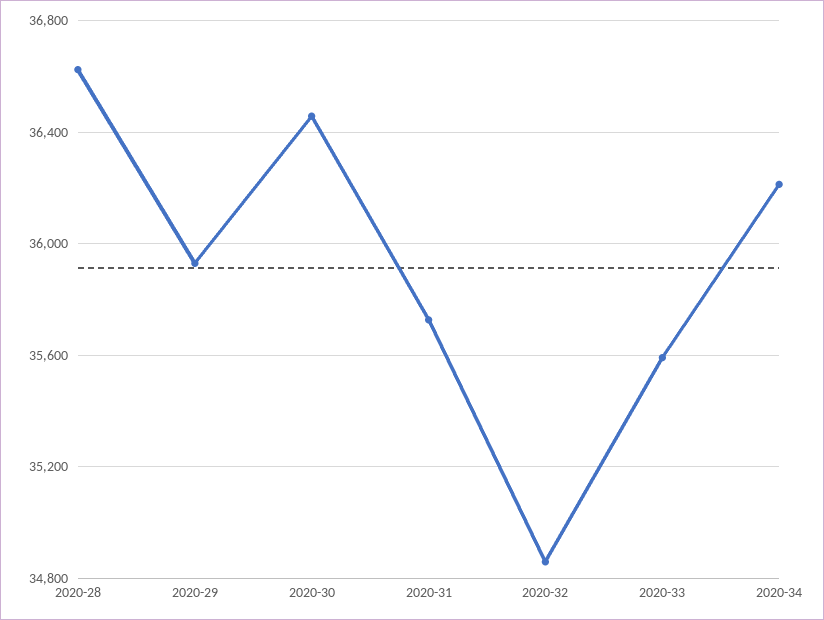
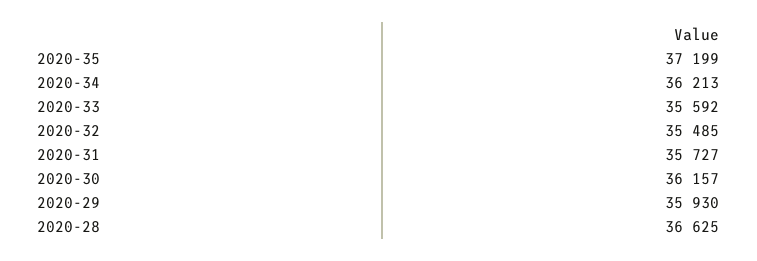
2020-30: 36450 -> 36157
2020-32: 34850 -> 35485
2020-35: none -> 37199

